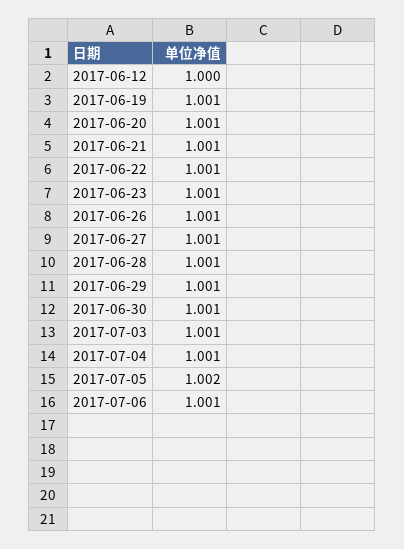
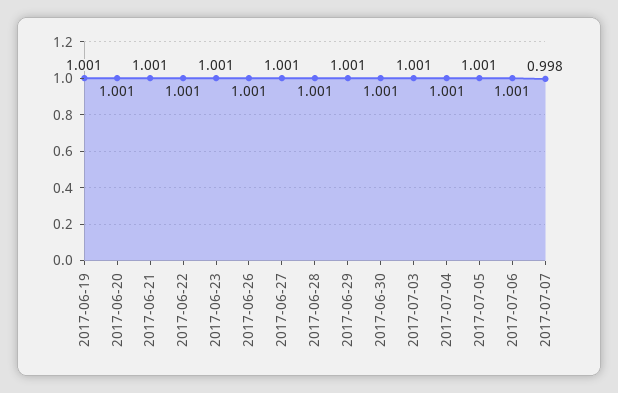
2017-06-12: 1 -> none
2017-07-05: 1.002 -> 1.001
2017-07-07: none -> 0.998

